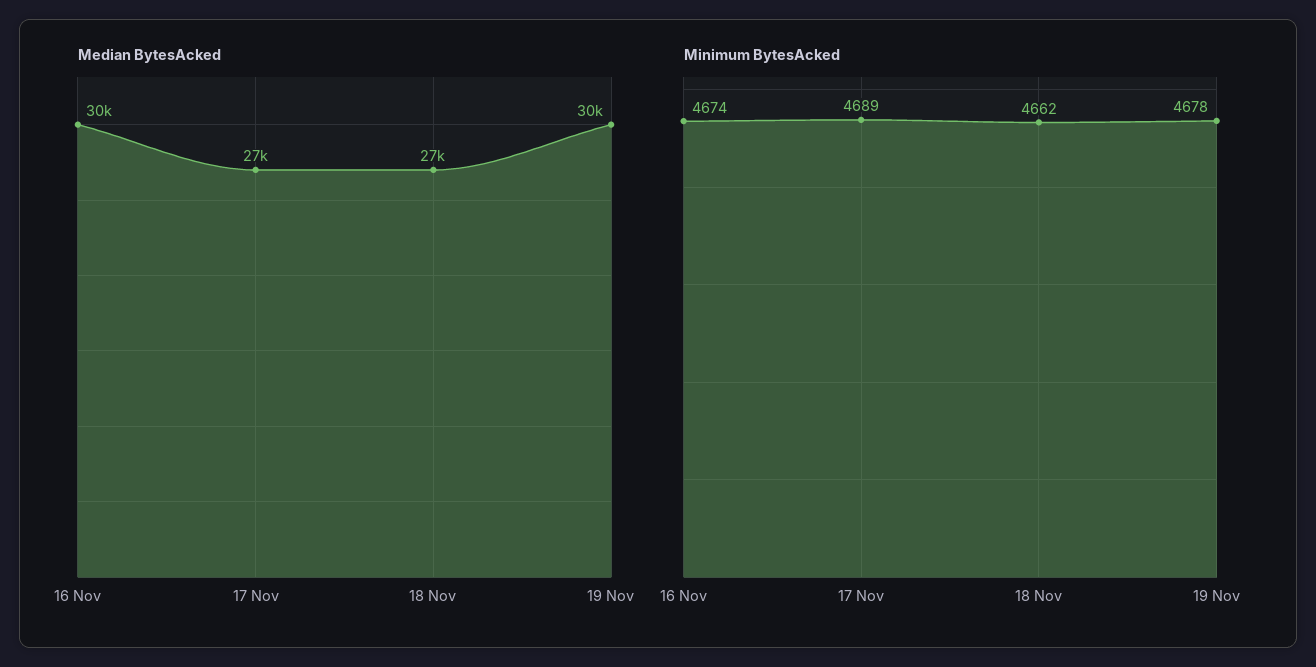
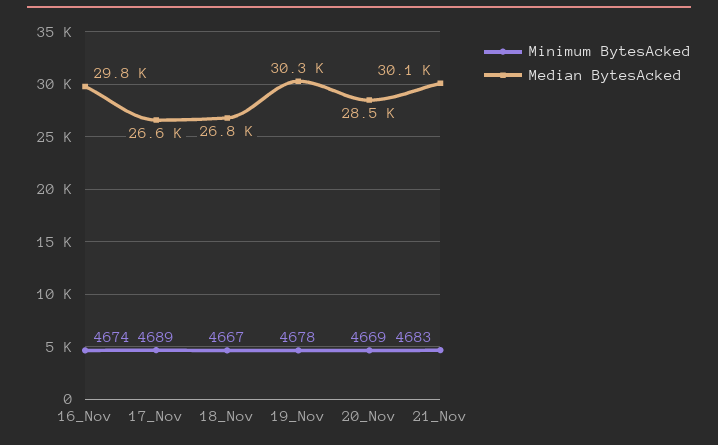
Minimum BytesAcked, 18 Nov: 4662 -> 4667
Minimum BytesAcked, 20_Nov: none -> 4669
Median BytesAcked, 20_Nov: none -> 28500
Minimum BytesAcked, 21_Nov: none -> 4683
Median BytesAcked, 21_Nov: none -> 30100

